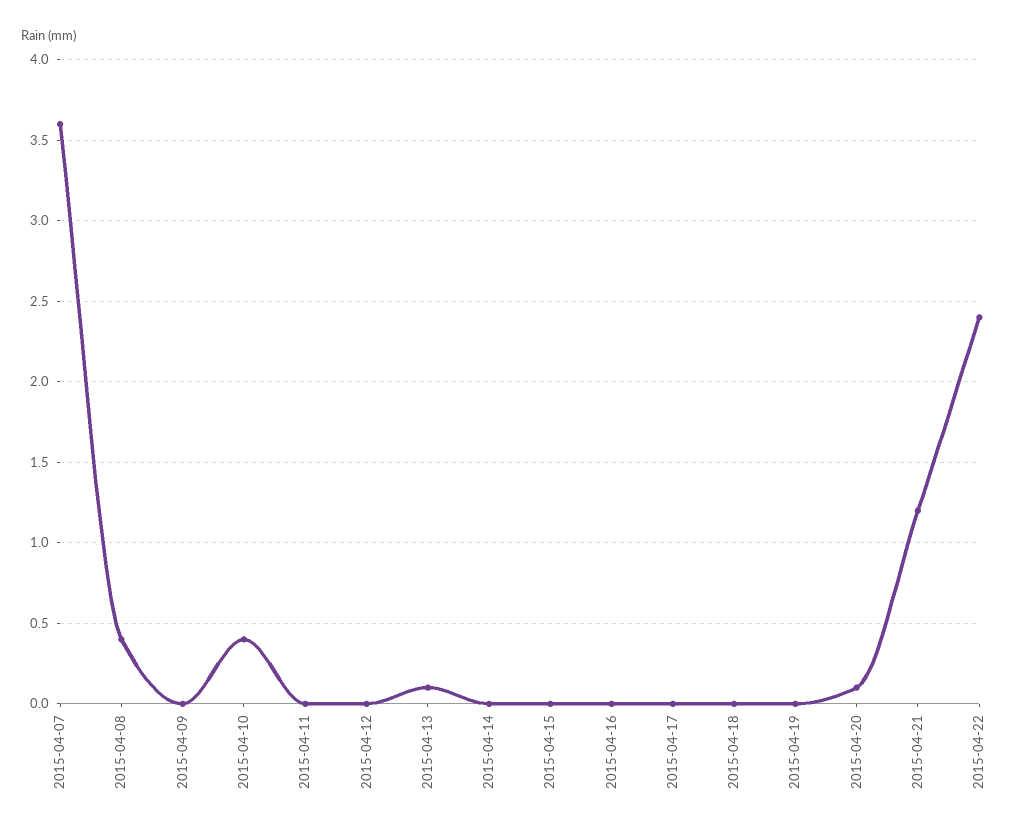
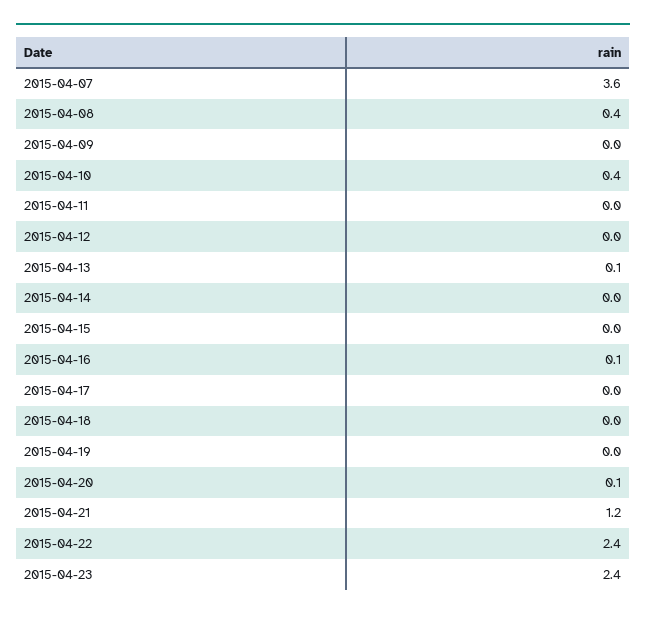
2015-04-16: 0 -> 0.1
2015-04-23: none -> 2.4

